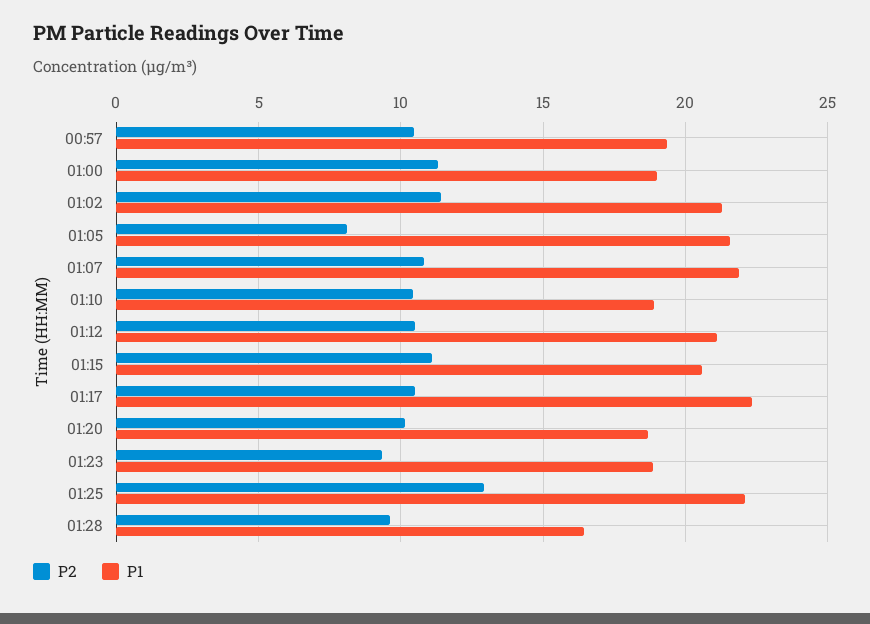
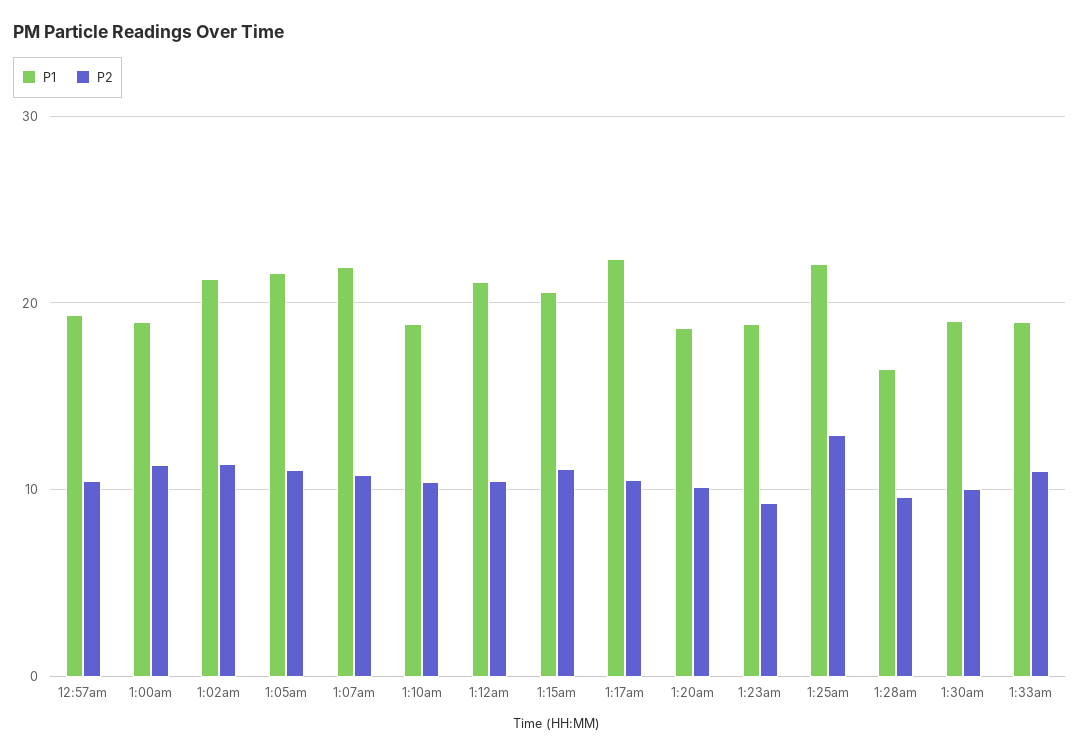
P2, 01:05: 8 -> 11
P1, 1:30am: none -> 19
P2, 1:30am: none -> 10
P1, 1:33am: none -> 19
P2, 1:33am: none -> 11

